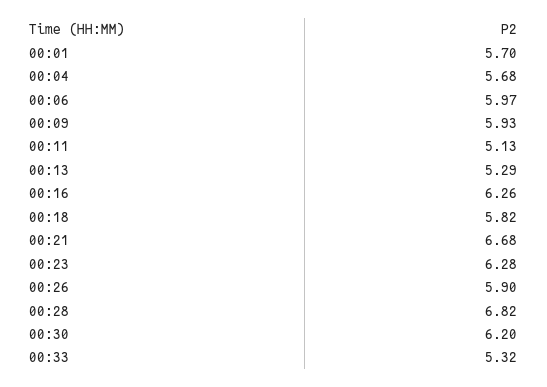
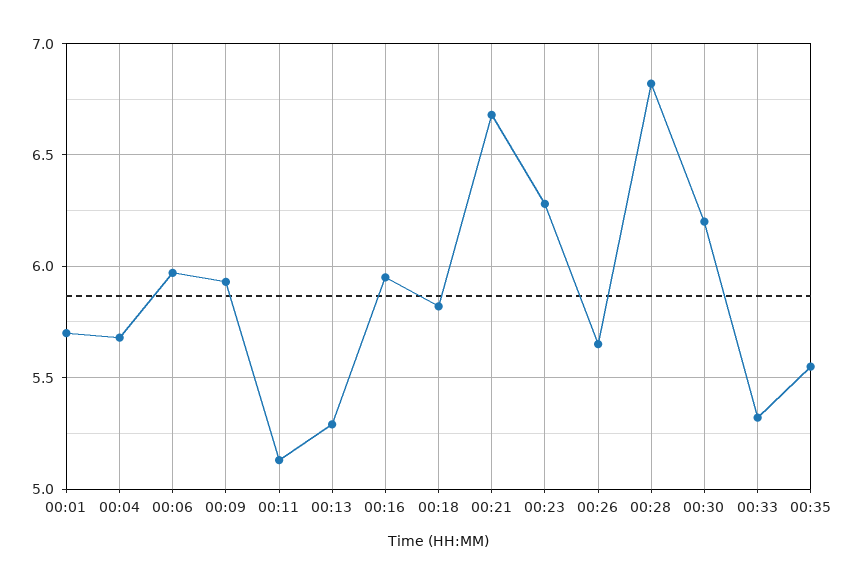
00:16: 6.26 -> 5.95
00:26: 5.9 -> 5.65
00:35: none -> 5.55

